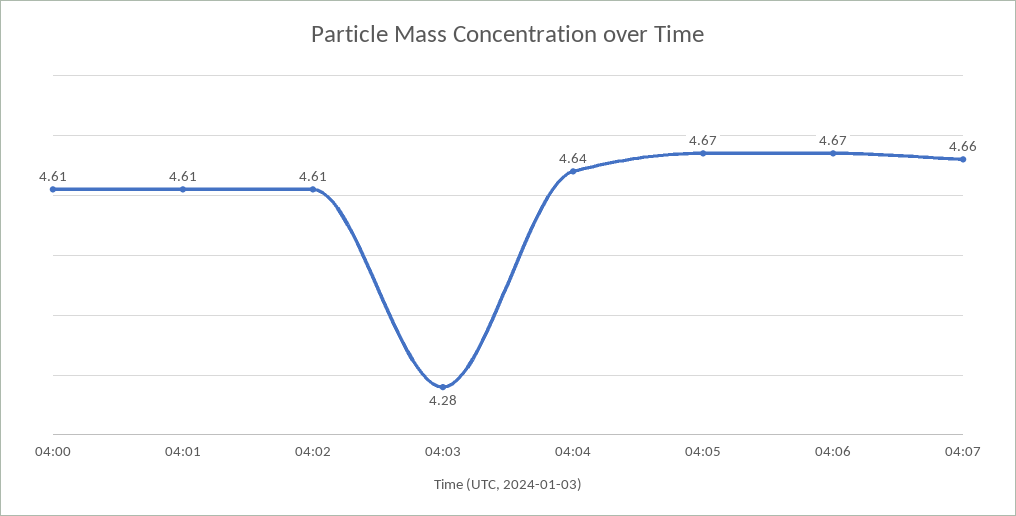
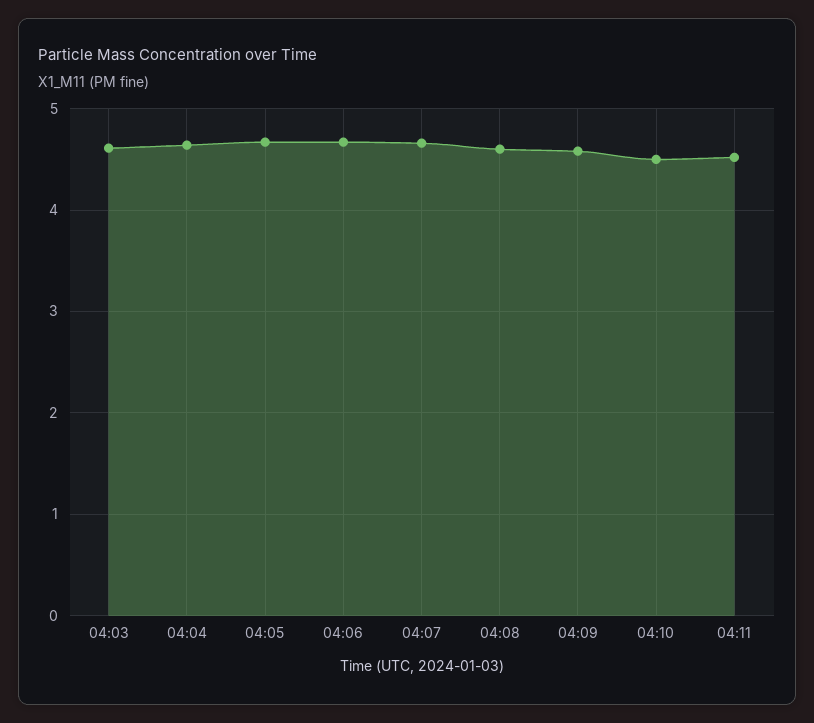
04:00: 4.61 -> none
04:01: 4.61 -> none
04:02: 4.61 -> none
04:03: 4.28 -> 4.6
04:08: none -> 4.6
04:09: none -> 4.6
04:10: none -> 4.5
04:11: none -> 4.5

